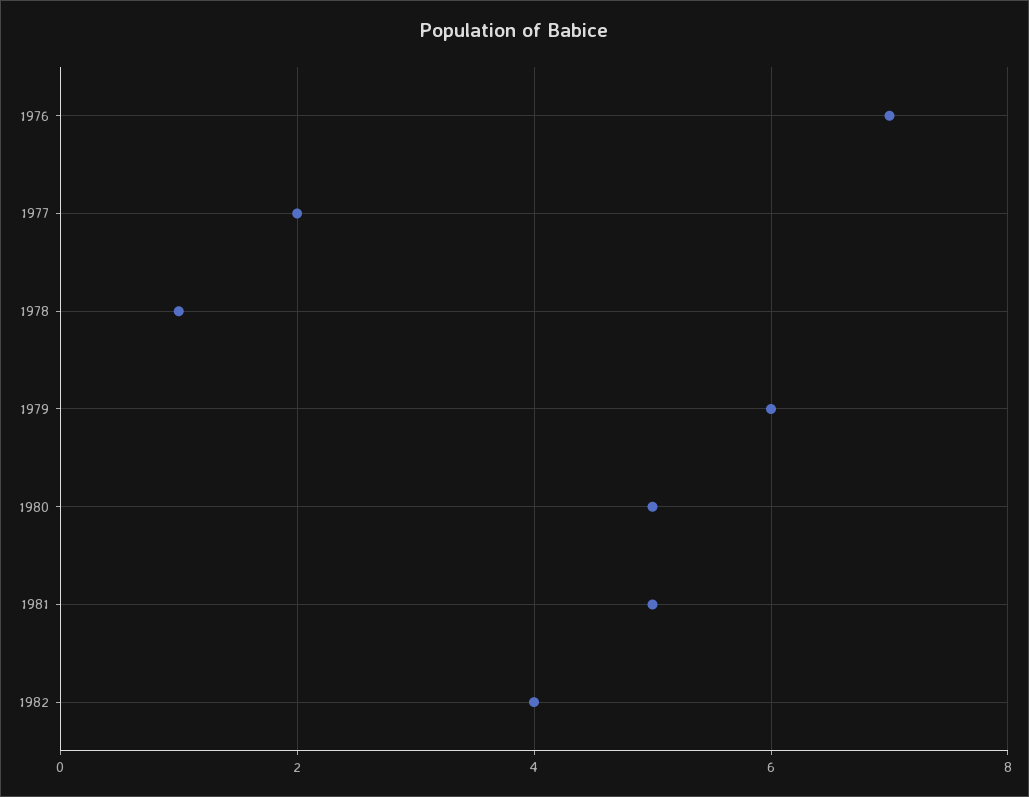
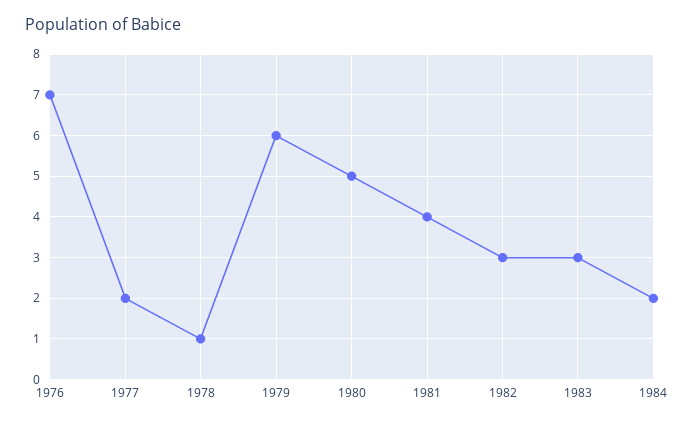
1981: 5 -> 4
1982: 4 -> 3
1983: none -> 3
1984: none -> 2

